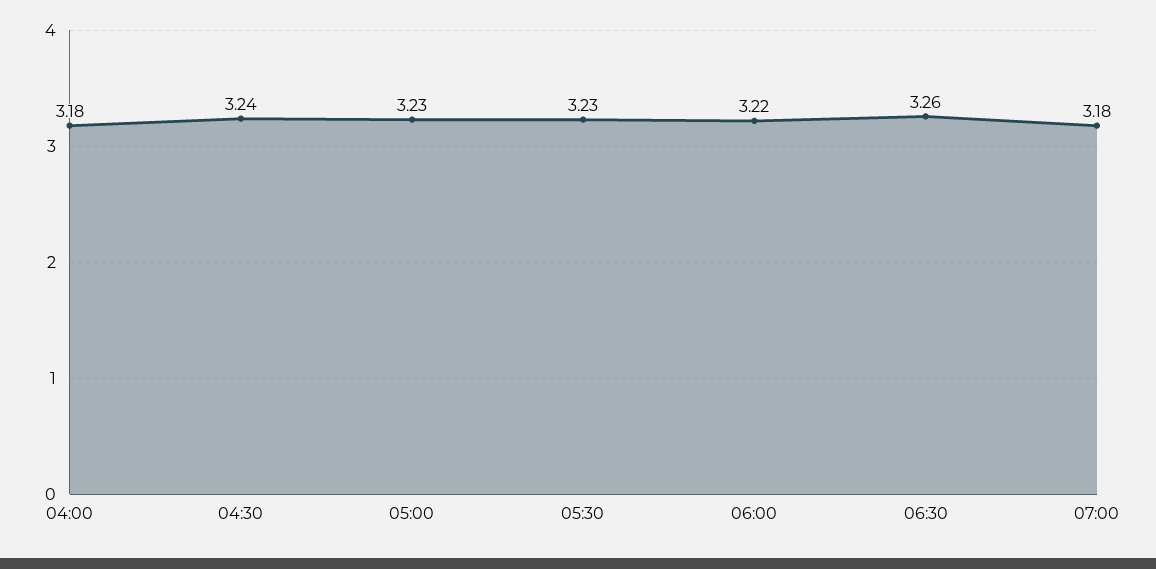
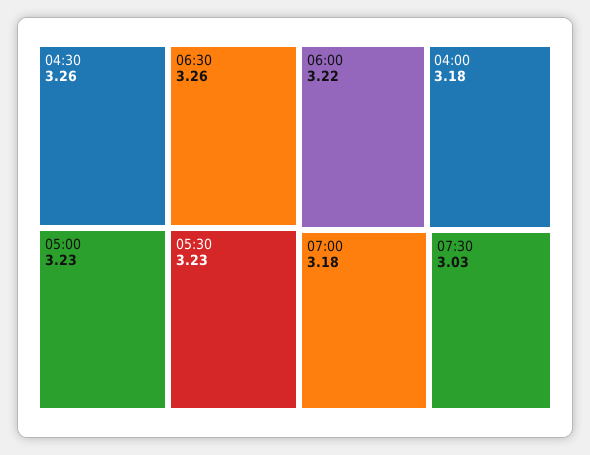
04:30: 3.24 -> 3.26
07:30: none -> 3.03

